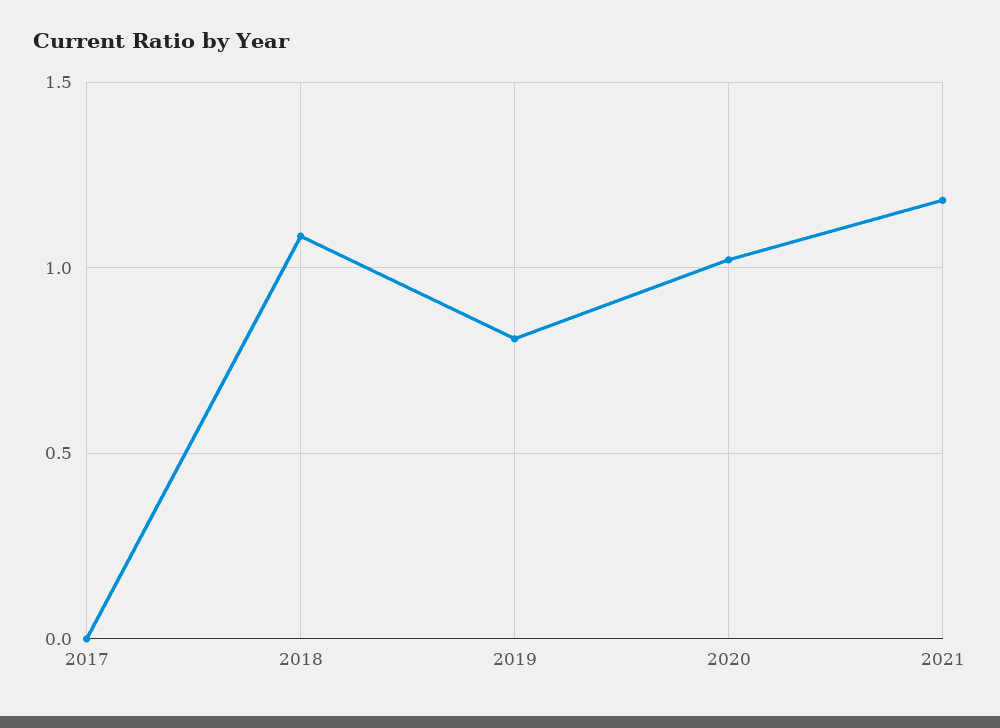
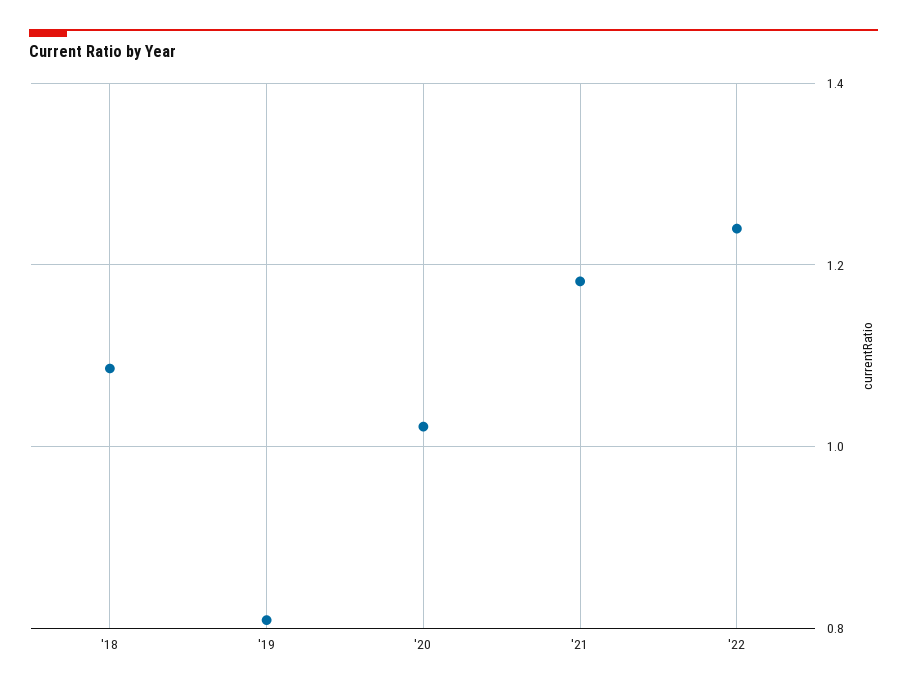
2017: 0 -> none
'22: none -> 1.24

